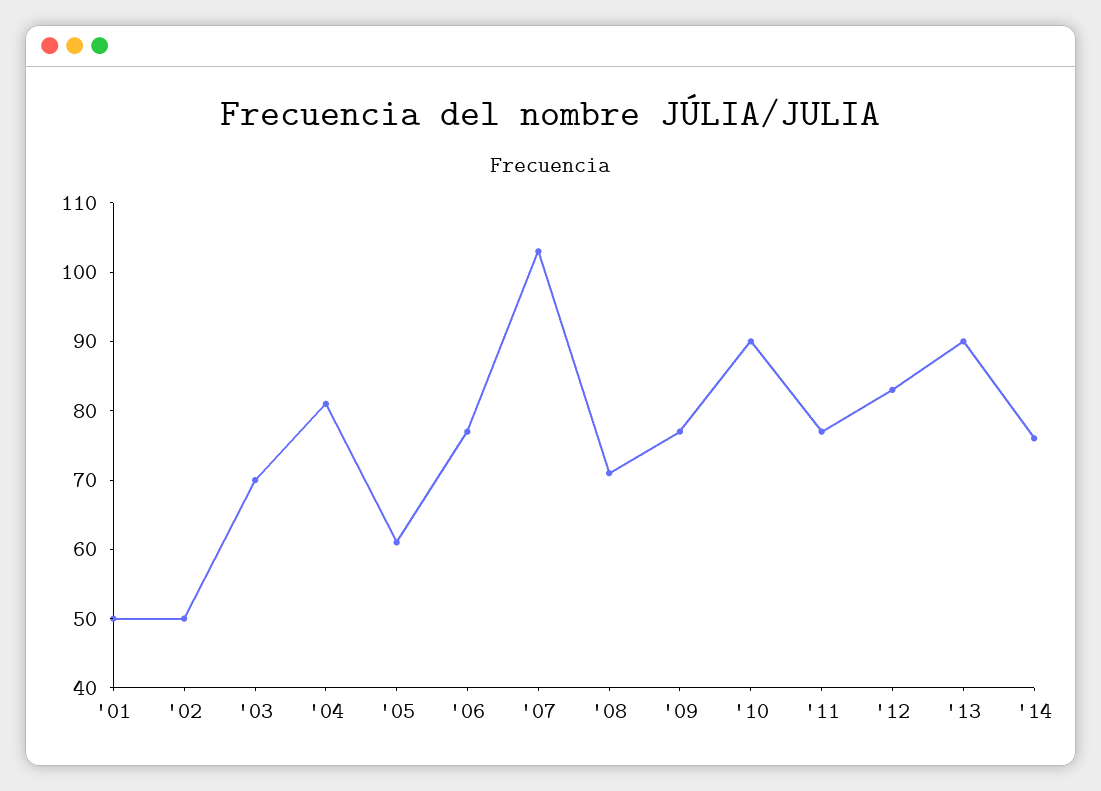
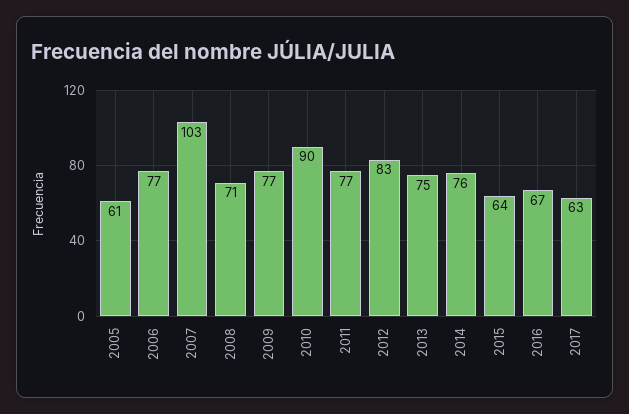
'01: 50 -> none
'02: 50 -> none
'03: 70 -> none
'04: 80 -> none
'13: 90 -> 75
2015: none -> 64
2016: none -> 67
2017: none -> 63

